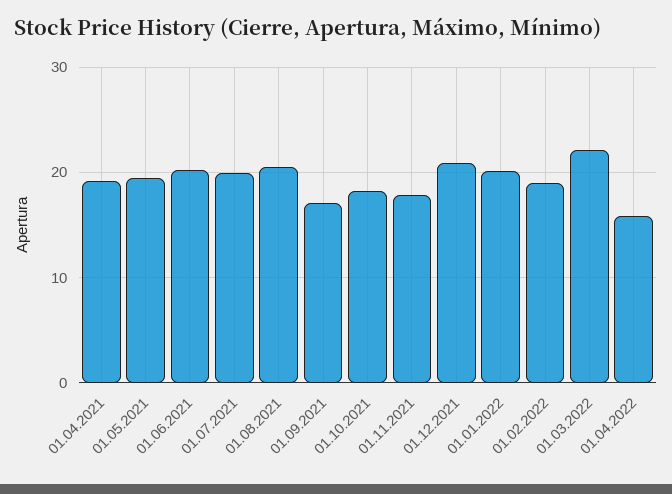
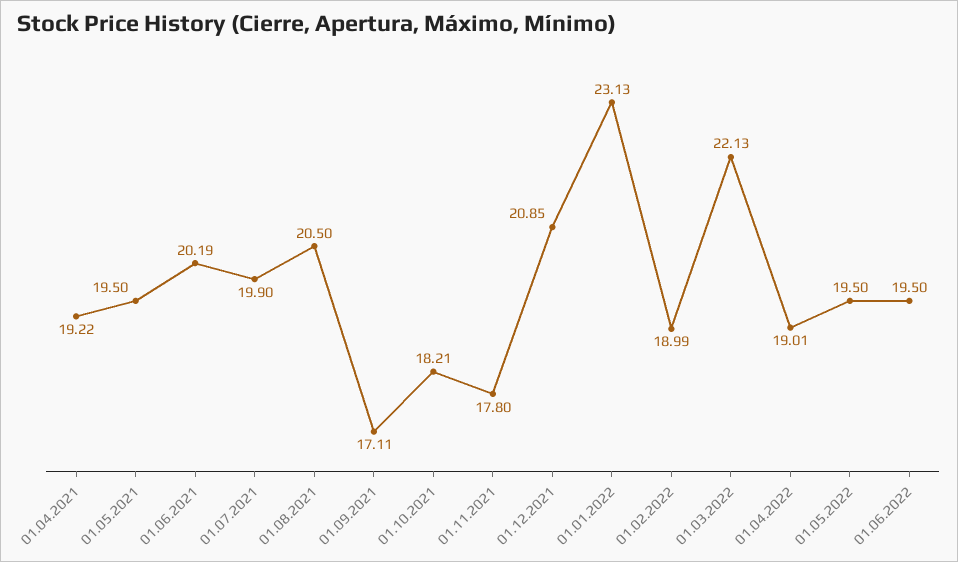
01.01.2022: 20 -> 23.13
01.04.2022: 16 -> 19.01
01.05.2022: none -> 19.5
01.06.2022: none -> 19.5

